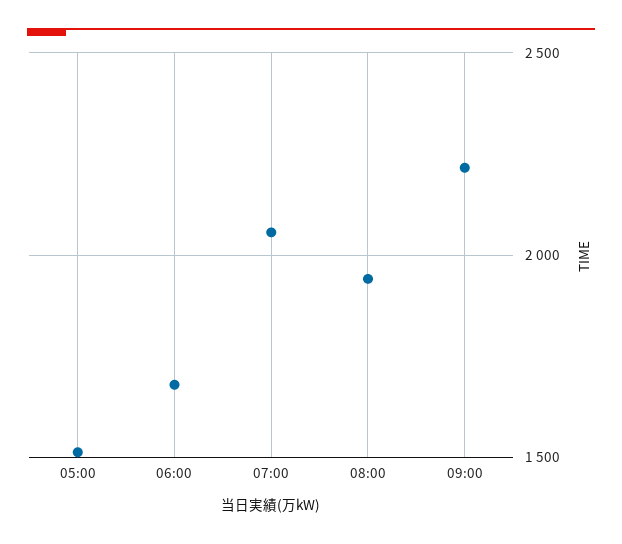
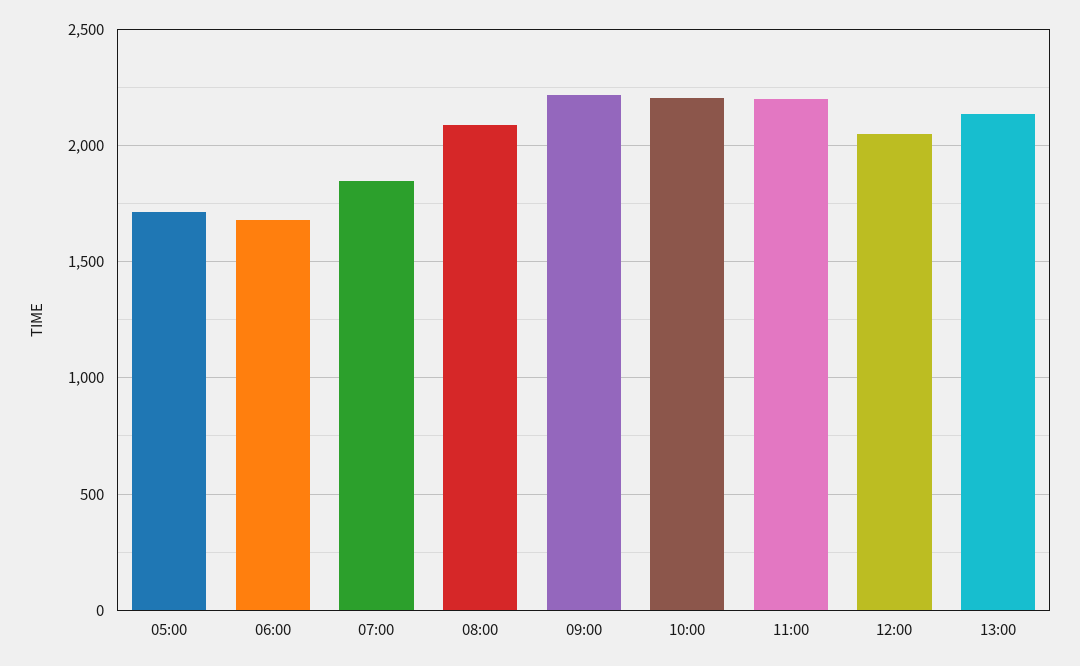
05:00: 1500 -> 1700
07:00: 2050 -> 1850
08:00: 1950 -> 2100
10:00: none -> 2200
11:00: none -> 2200
12:00: none -> 2050
13:00: none -> 2150

